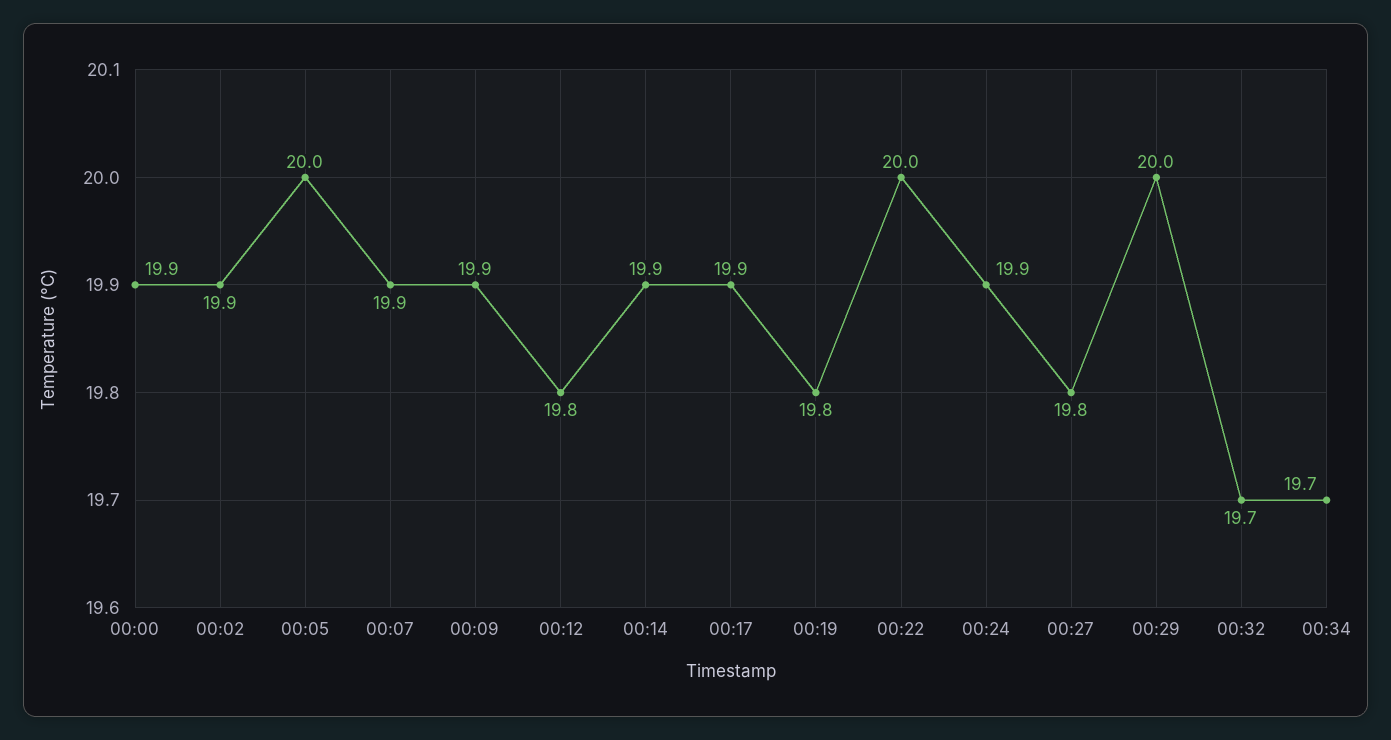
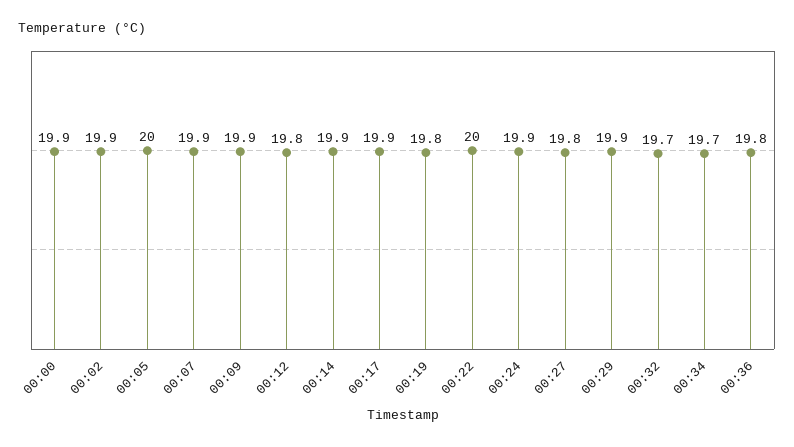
00:29: 20 -> 19.9
00:36: none -> 19.8

